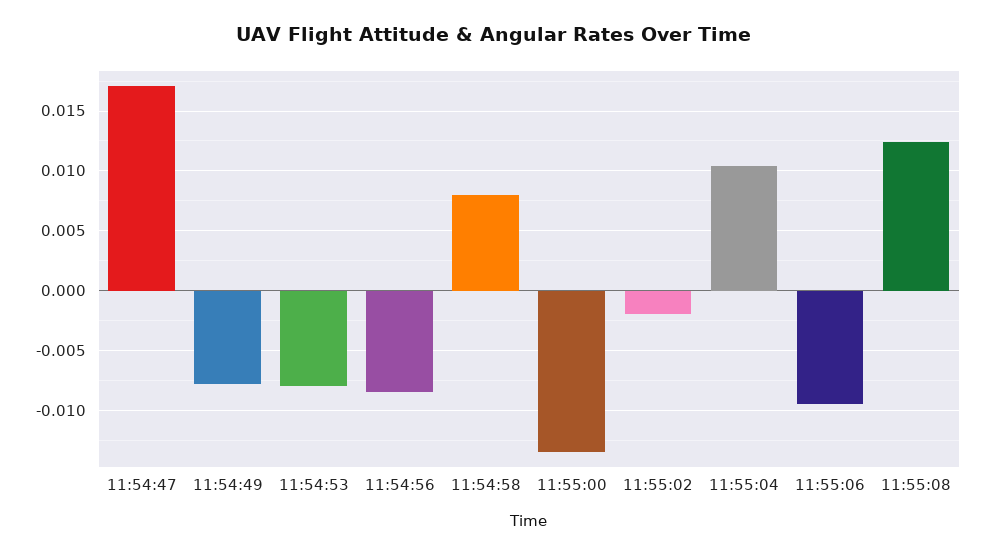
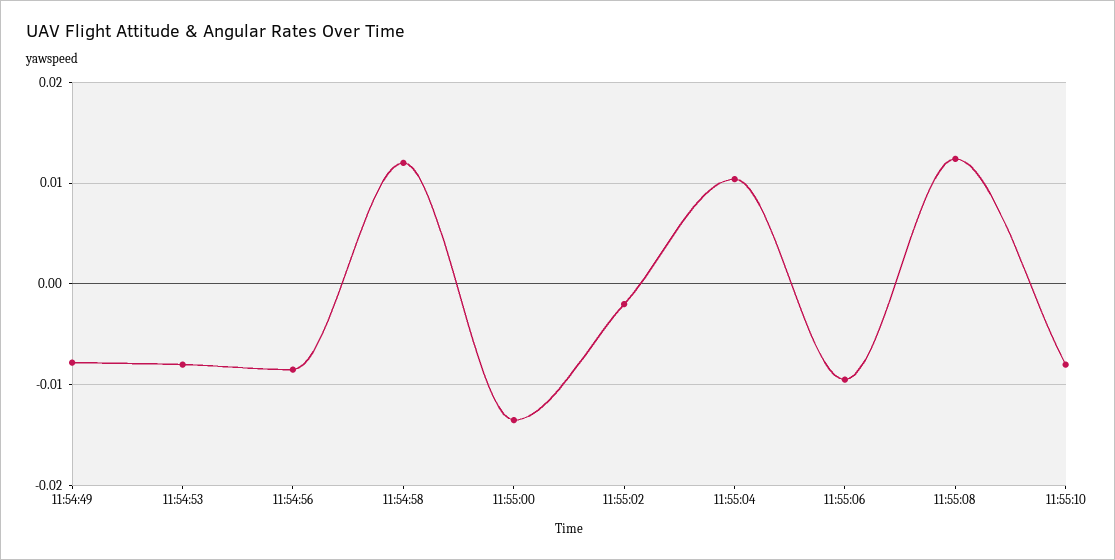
11:54:47: 0.017 -> none
11:54:58: 0.008 -> 0.012
11:55:10: none -> -0.008

